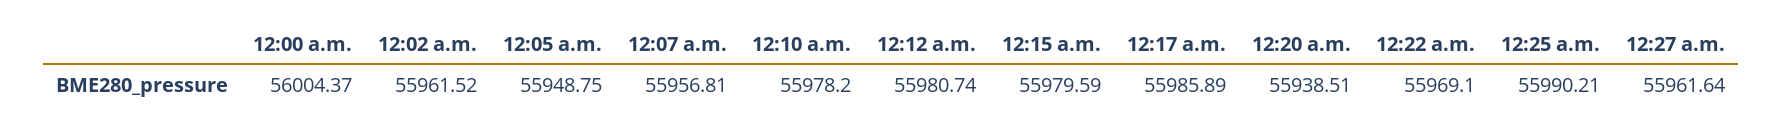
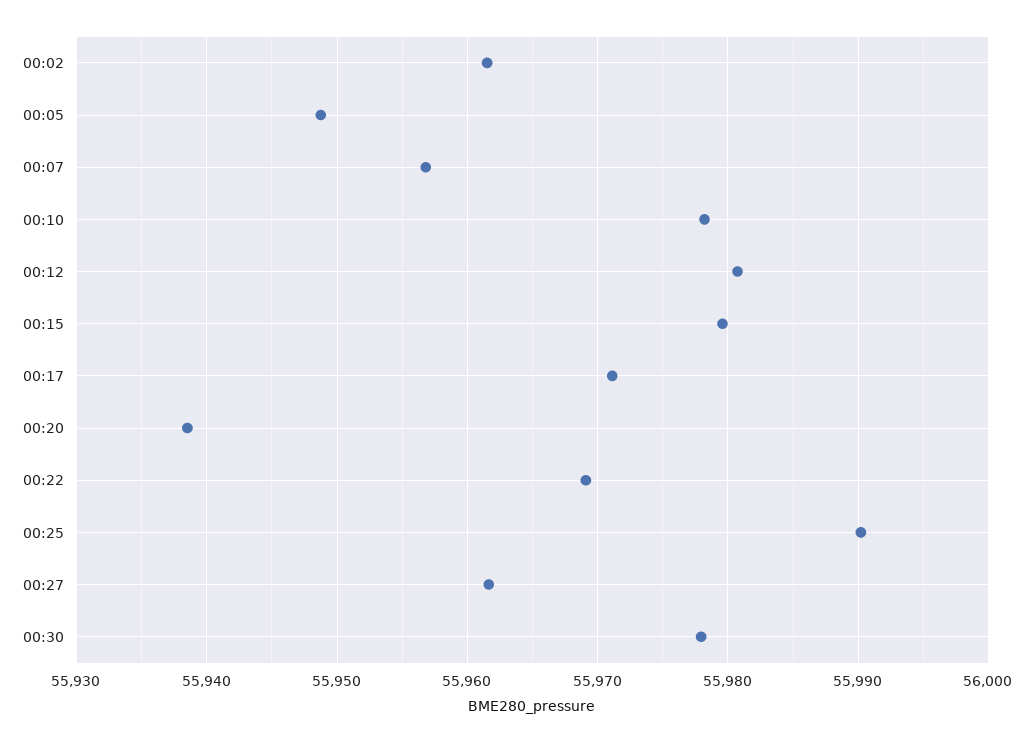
12:00 a.m.: 56004.37 -> none
12:17 a.m.: 55985.89 -> 55971
00:30: none -> 55978

